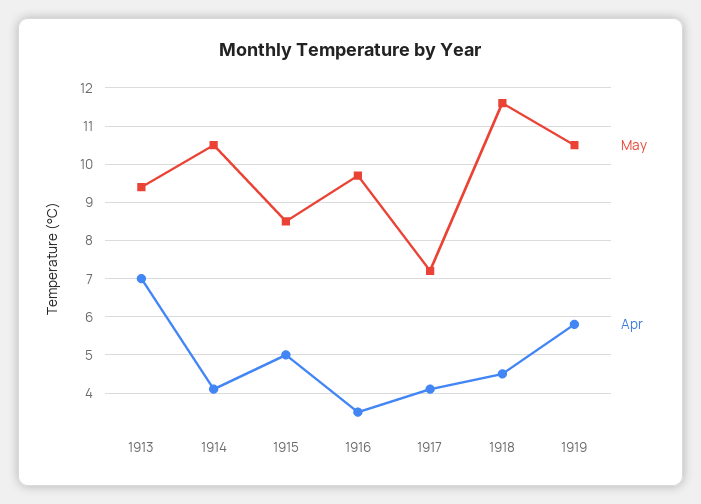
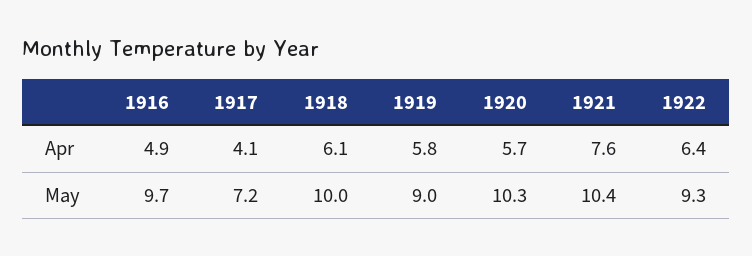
May, 1913: 9.5 -> none
Apr, 1913: 7 -> none
May, 1914: 10.5 -> none
Apr, 1914: 4 -> none
May, 1915: 8.5 -> none
Apr, 1915: 5 -> none
Apr, 1916: 3.5 -> 4.9
May, 1918: 11.5 -> 10
Apr, 1918: 4.5 -> 6.1
May, 1919: 10.5 -> 9
Apr, 1920: none -> 5.7
Apr, 1921: none -> 7.6
Apr, 1922: none -> 6.4
May, 1920: none -> 10.3
May, 1921: none -> 10.4
May, 1922: none -> 9.3

